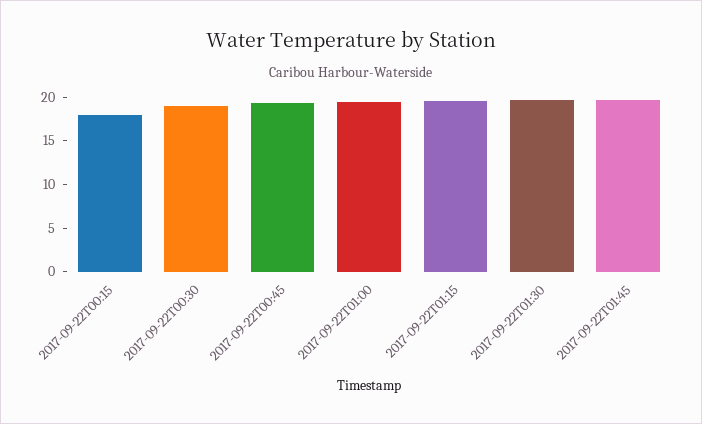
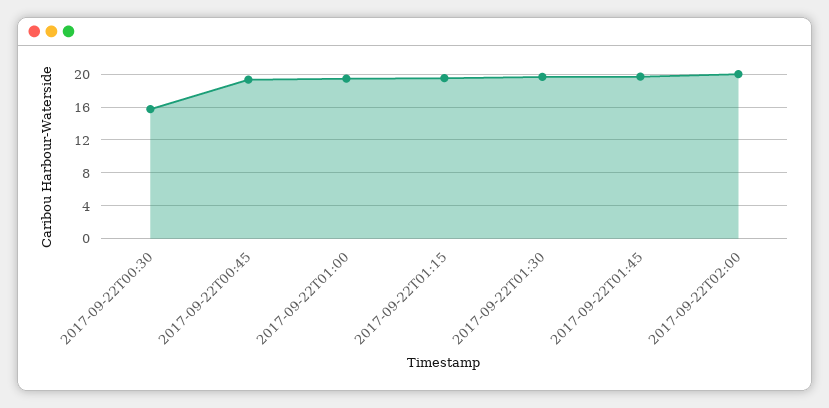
2017-09-22T00:15: 18 -> none
2017-09-22T00:30: 19 -> 16
2017-09-22T02:00: none -> 20

